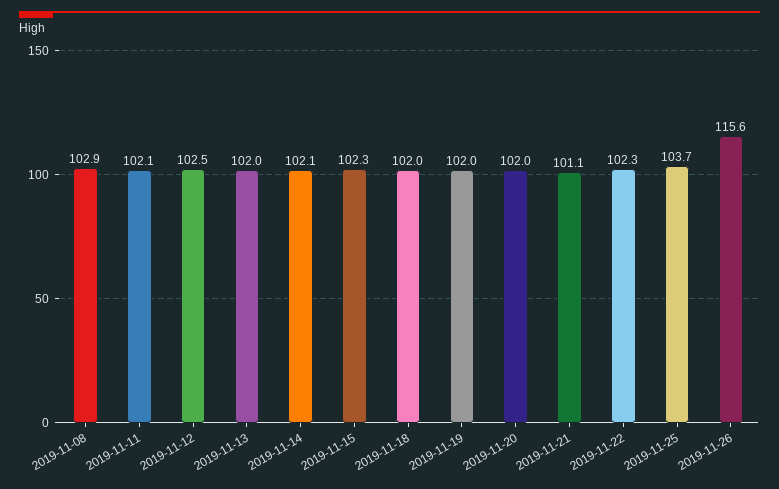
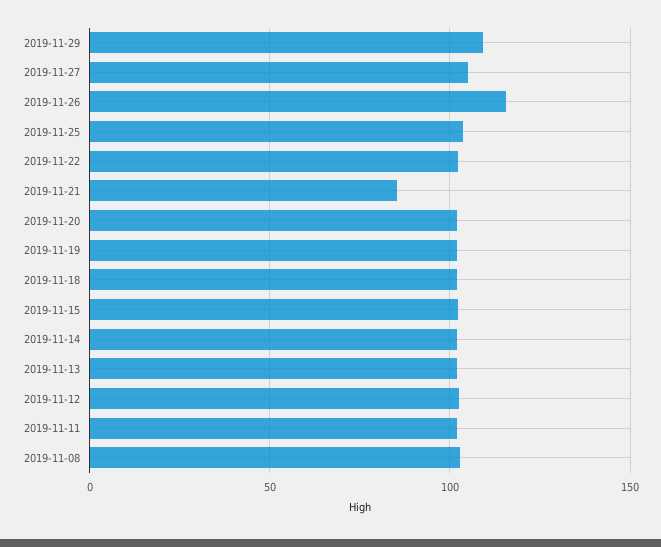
2019-11-21: 101.1 -> 85
2019-11-29: none -> 110
2019-11-27: none -> 105

